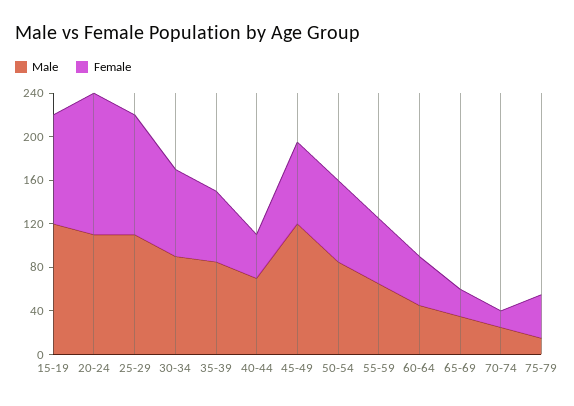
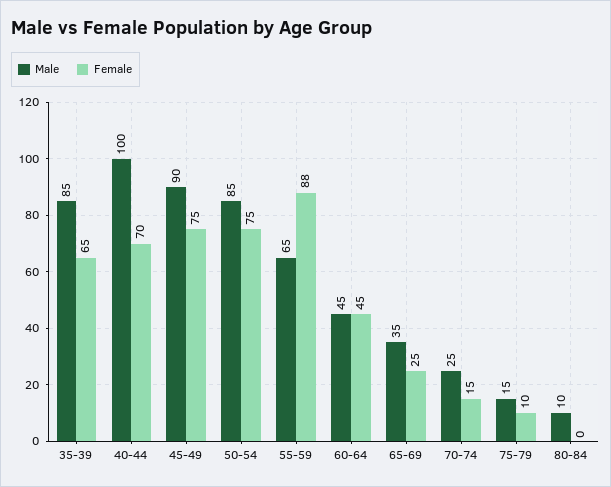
Male, 15-19: 120 -> none
Female, 15-19: 100 -> none
Male, 20-24: 110 -> none
Female, 20-24: 130 -> none
Male, 25-29: 110 -> none
Female, 25-29: 110 -> none
Male, 30-34: 90 -> none
Female, 30-34: 80 -> none
Male, 40-44: 70 -> 100
Female, 40-44: 40 -> 70
Male, 45-49: 120 -> 90
Female, 55-59: 60 -> 88
Female, 75-79: 40 -> 10
Male, 80-84: none -> 10
Female, 80-84: none -> 0

